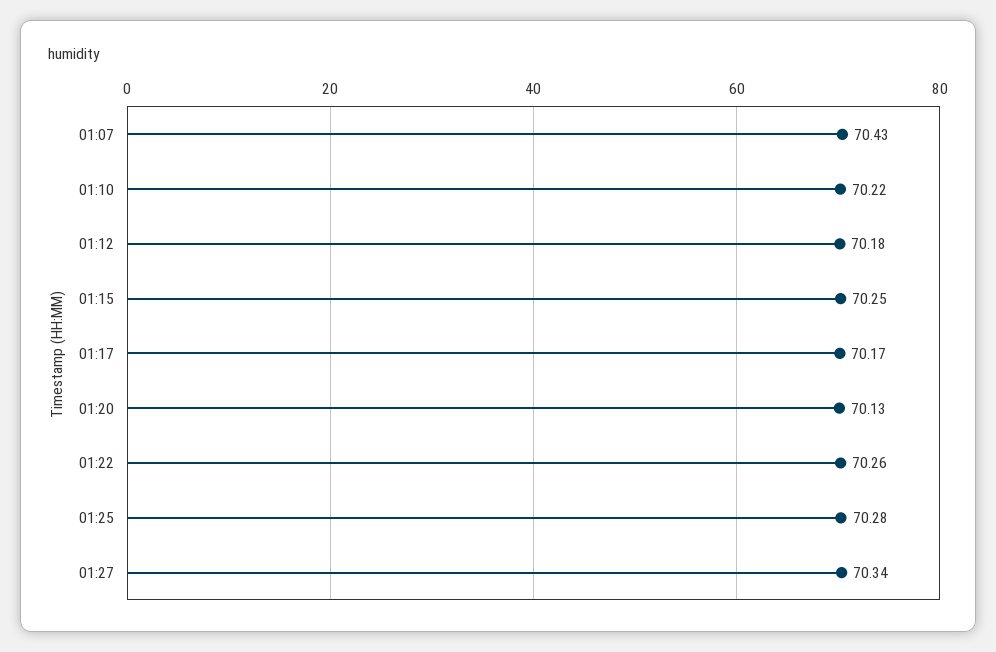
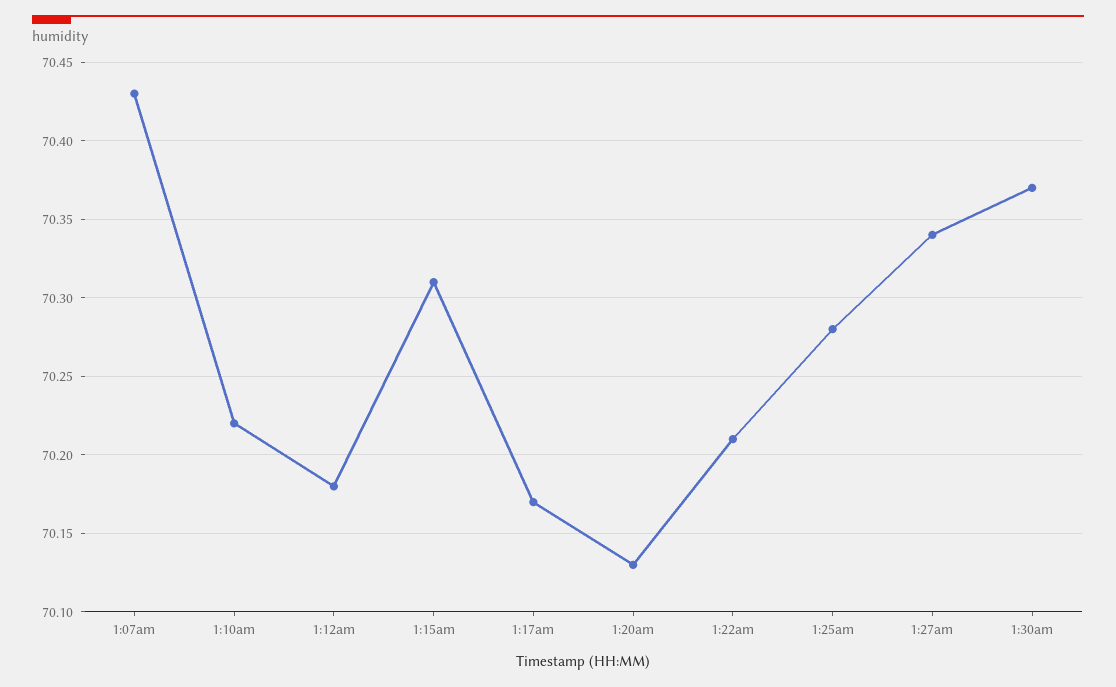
01:15: 70.25 -> 70.31
01:22: 70.26 -> 70.21
1:30am: none -> 70.37

